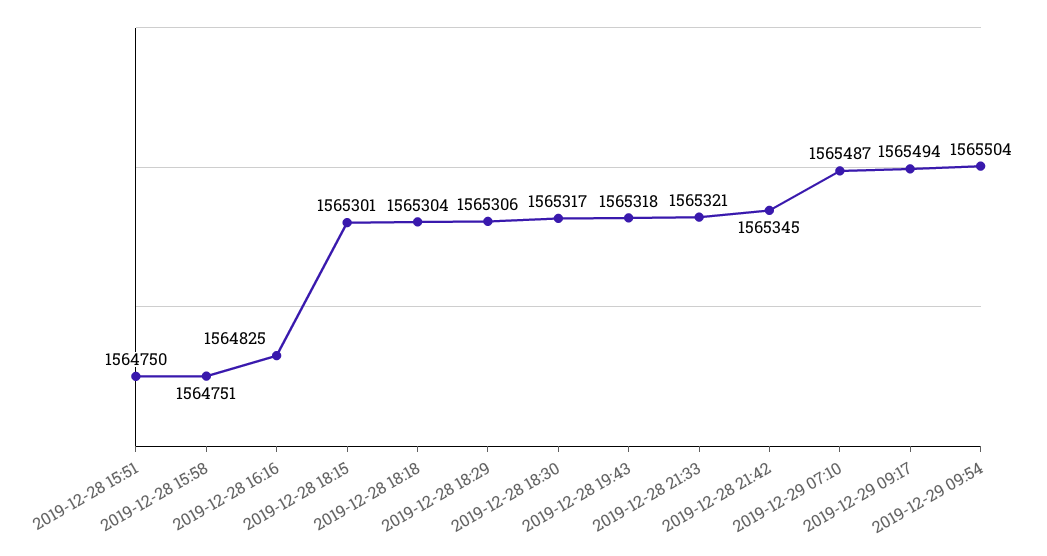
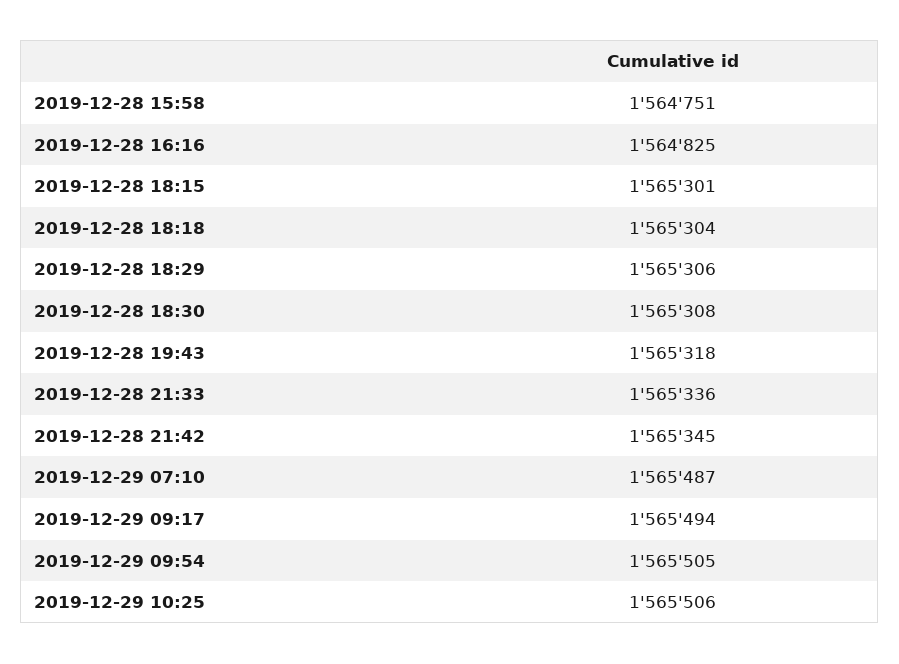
2019-12-28 15:51: 1564750 -> none
2019-12-28 18:30: 1565317 -> 1565308
2019-12-28 21:33: 1565321 -> 1565336
2019-12-29 09:54: 1565504 -> 1565505
2019-12-29 10:25: none -> 1565506

